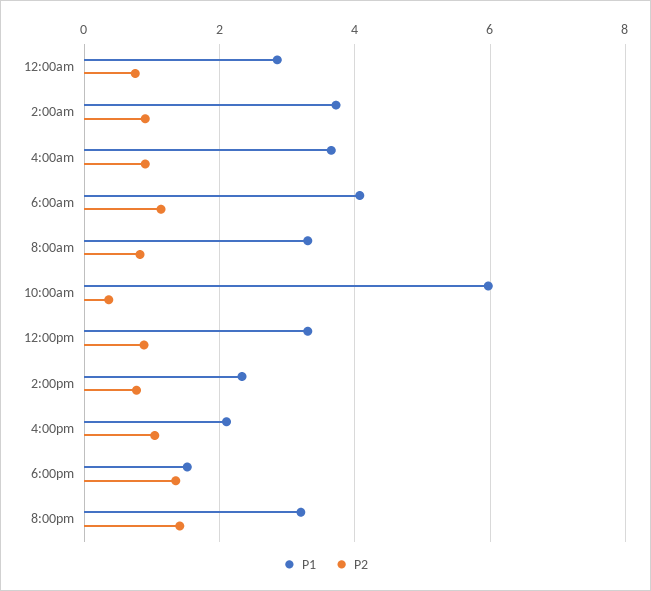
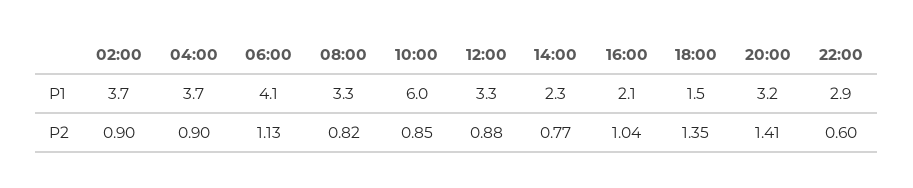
P1, 12:00am: 2.8 -> none
P2, 12:00am: 0.8 -> none
P2, 10:00am: 0.4 -> 0.85
P1, 22:00: none -> 2.9
P2, 22:00: none -> 0.6

